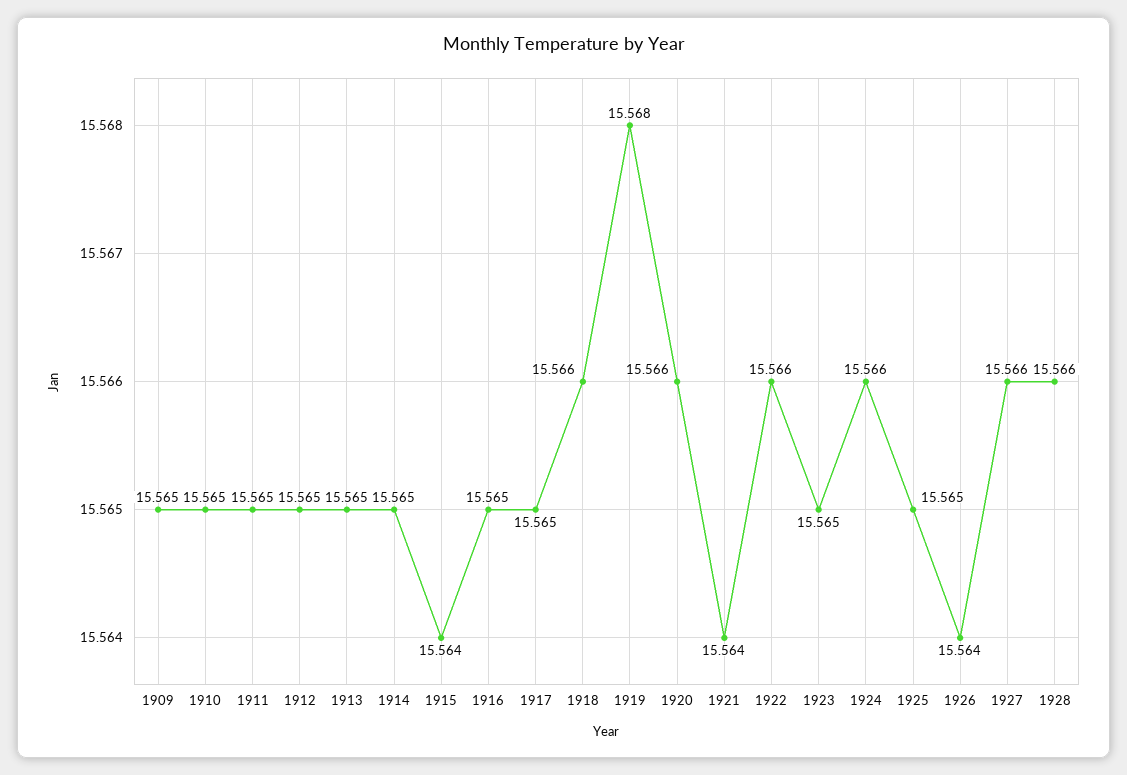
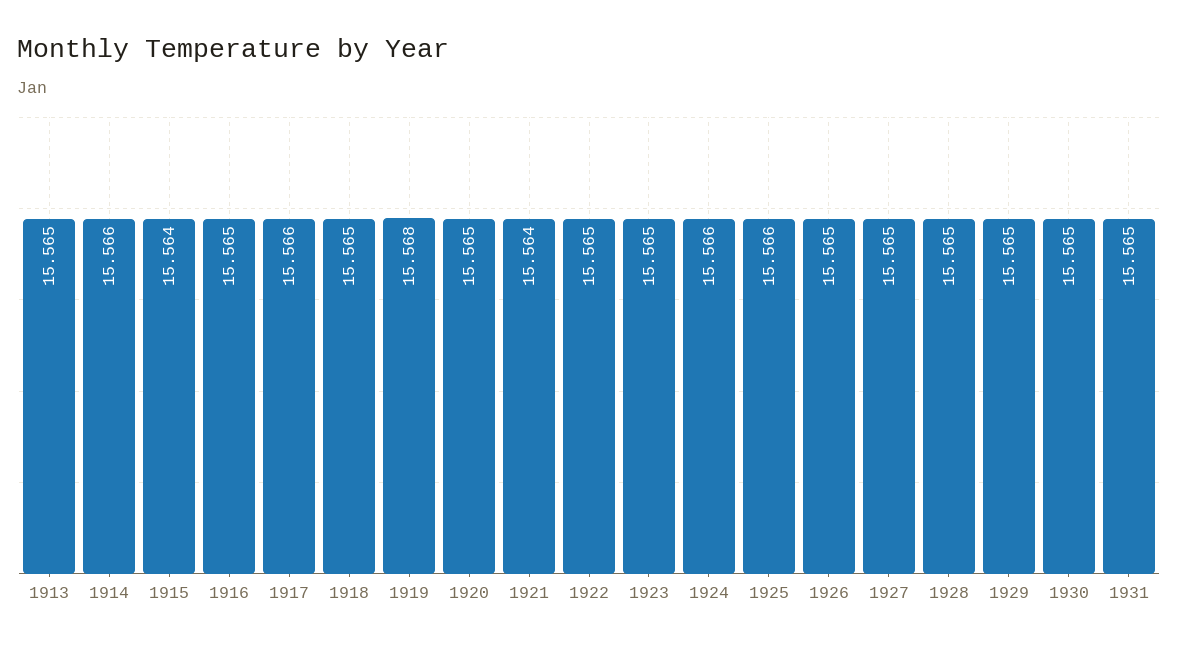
1909: 15.565 -> none
1910: 15.565 -> none
1911: 15.565 -> none
1912: 15.565 -> none
1914: 15.565 -> 15.566
1917: 15.565 -> 15.566
1918: 15.566 -> 15.565
1920: 15.566 -> 15.565
1922: 15.566 -> 15.565
1925: 15.565 -> 15.566
1926: 15.564 -> 15.565
1927: 15.566 -> 15.565
1928: 15.566 -> 15.565
1929: none -> 15.565
1930: none -> 15.565
1931: none -> 15.565

